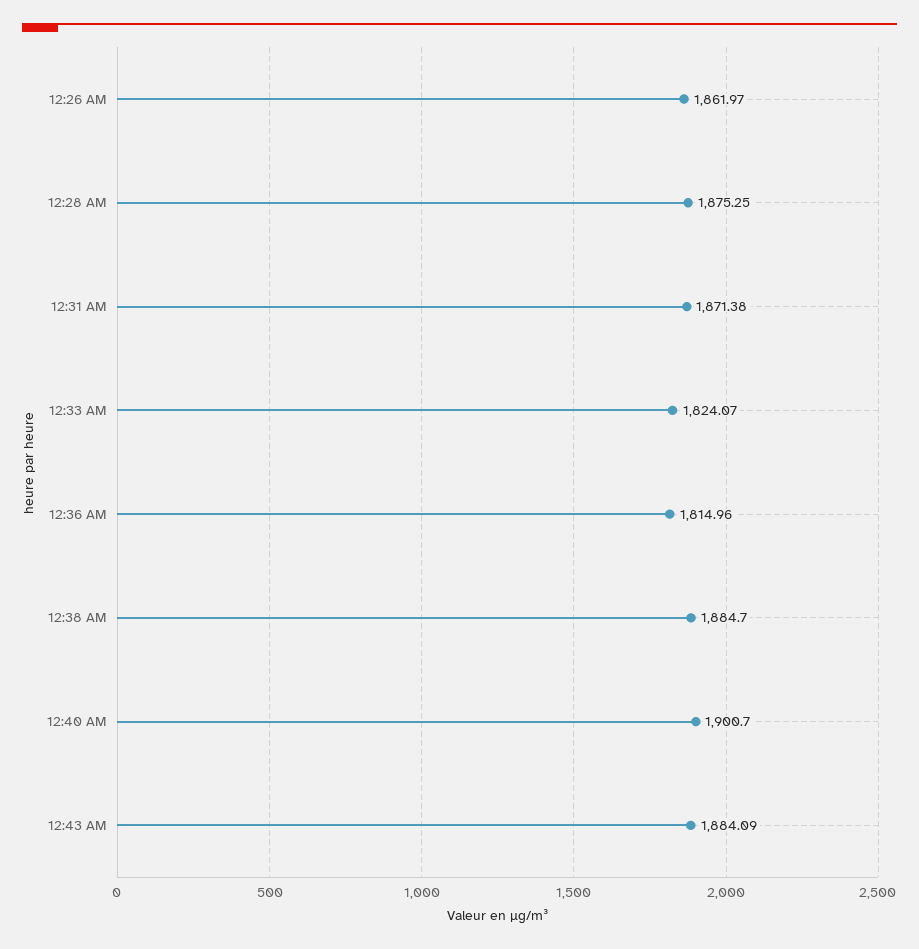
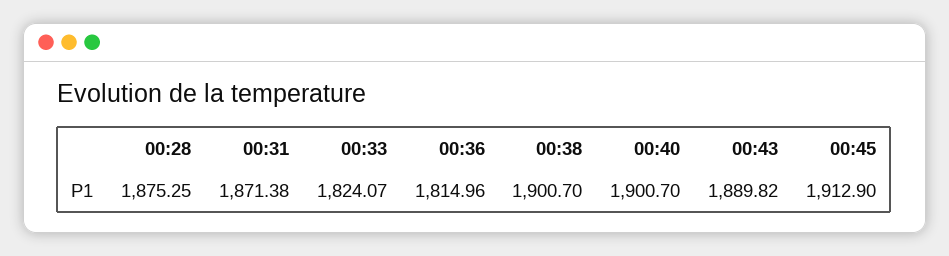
12:26 AM: 1861.97 -> none
12:38 AM: 1884.7 -> 1900.7
12:43 AM: 1884.09 -> 1889.82
00:45: none -> 1912.9

